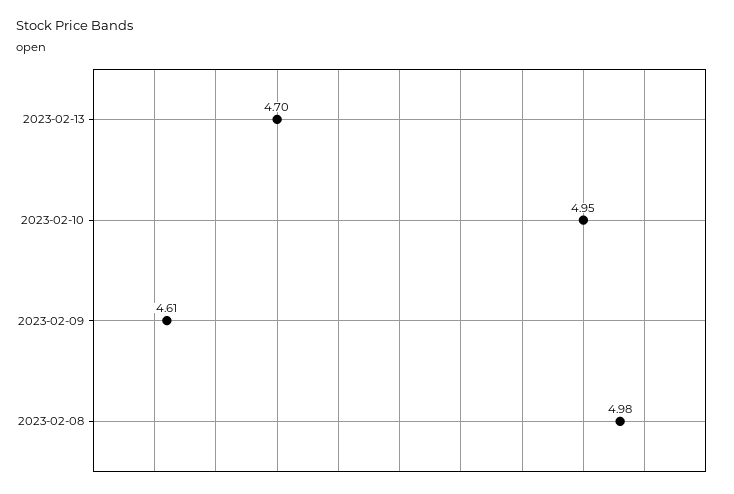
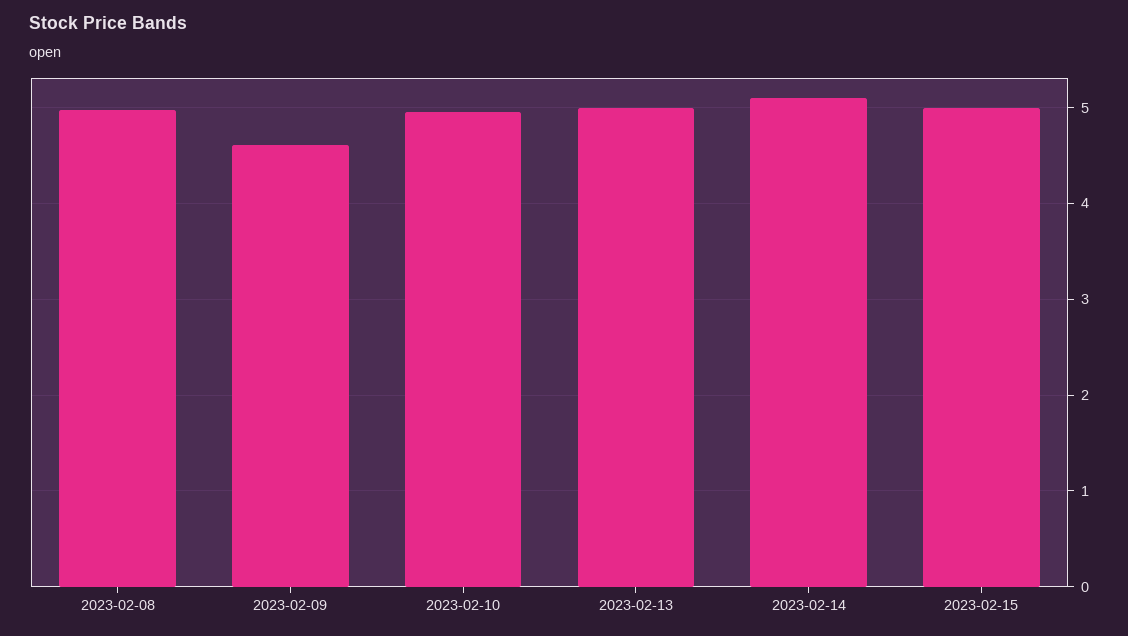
2023-02-13: 4.7 -> 5
2023-02-14: none -> 5.1
2023-02-15: none -> 5

